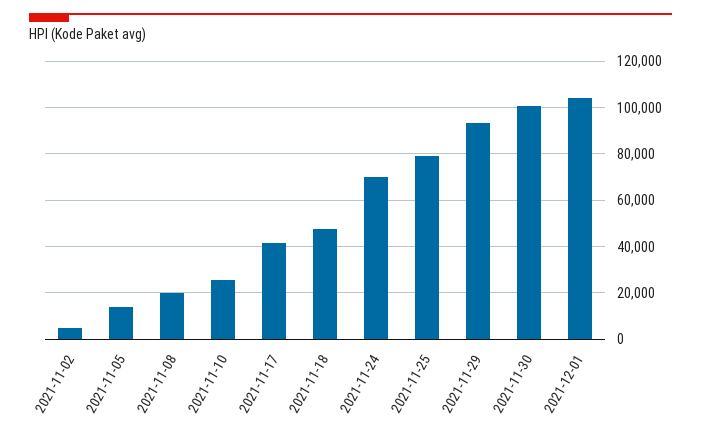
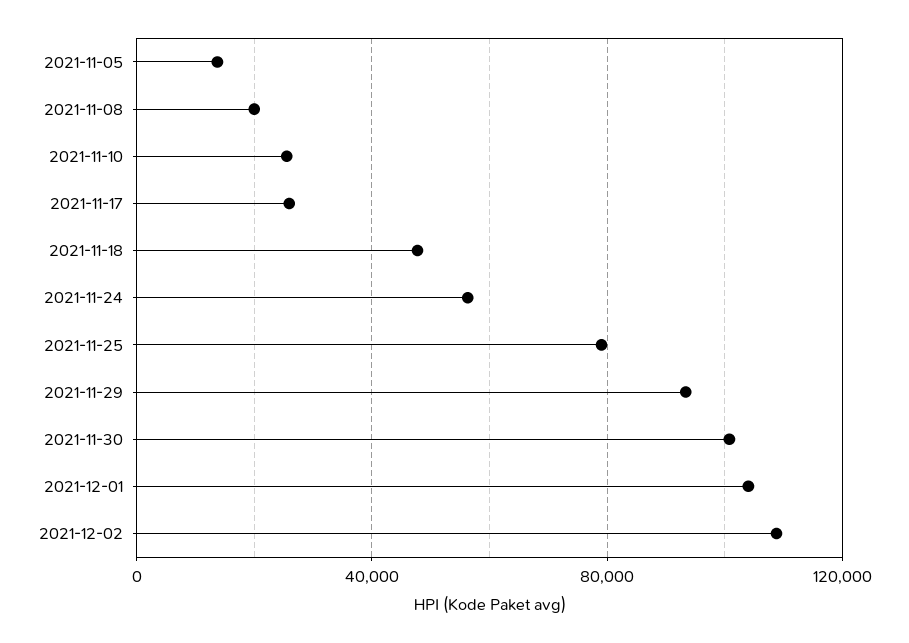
2021-11-02: 5000 -> none
2021-11-17: 40000 -> 25000
2021-11-24: 70000 -> 55000
2021-12-02: none -> 110000

